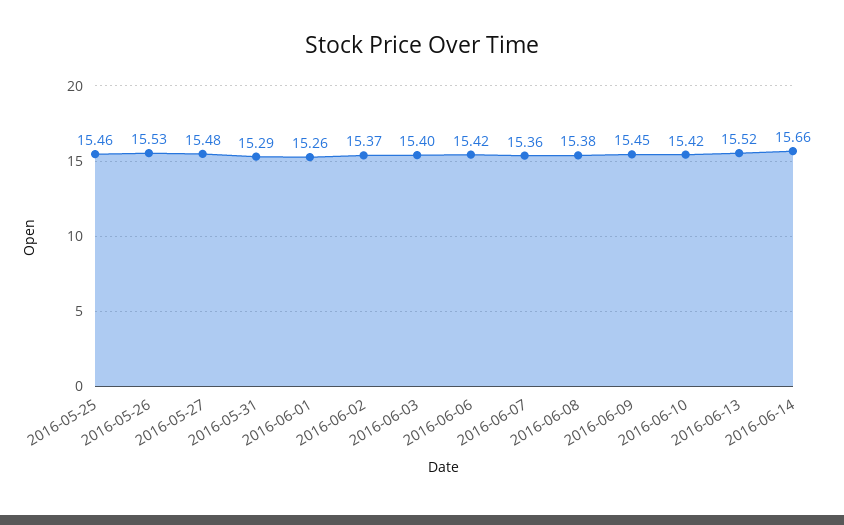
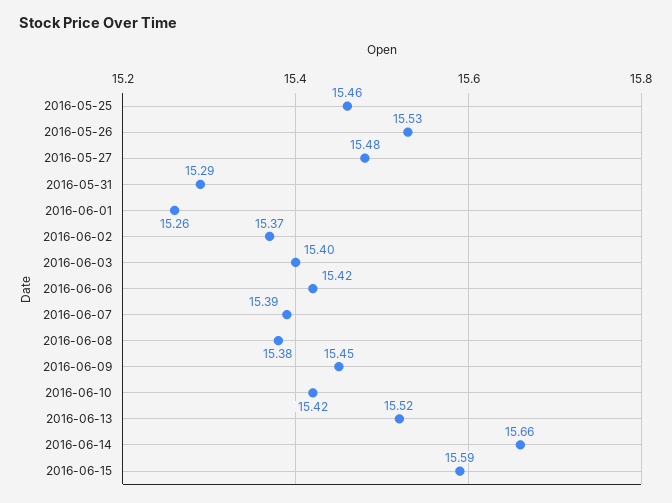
2016-06-07: 15.36 -> 15.39
2016-06-15: none -> 15.59

